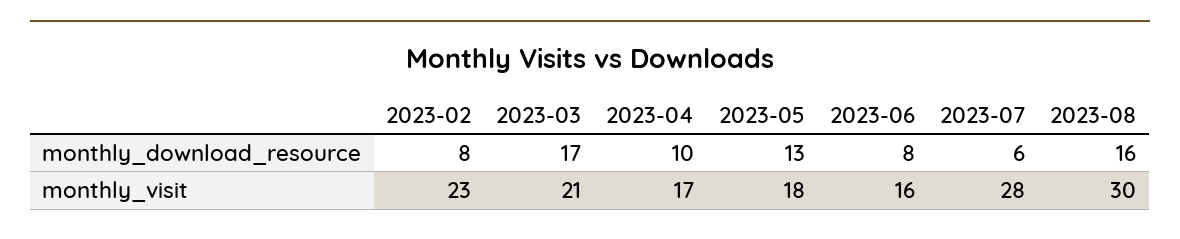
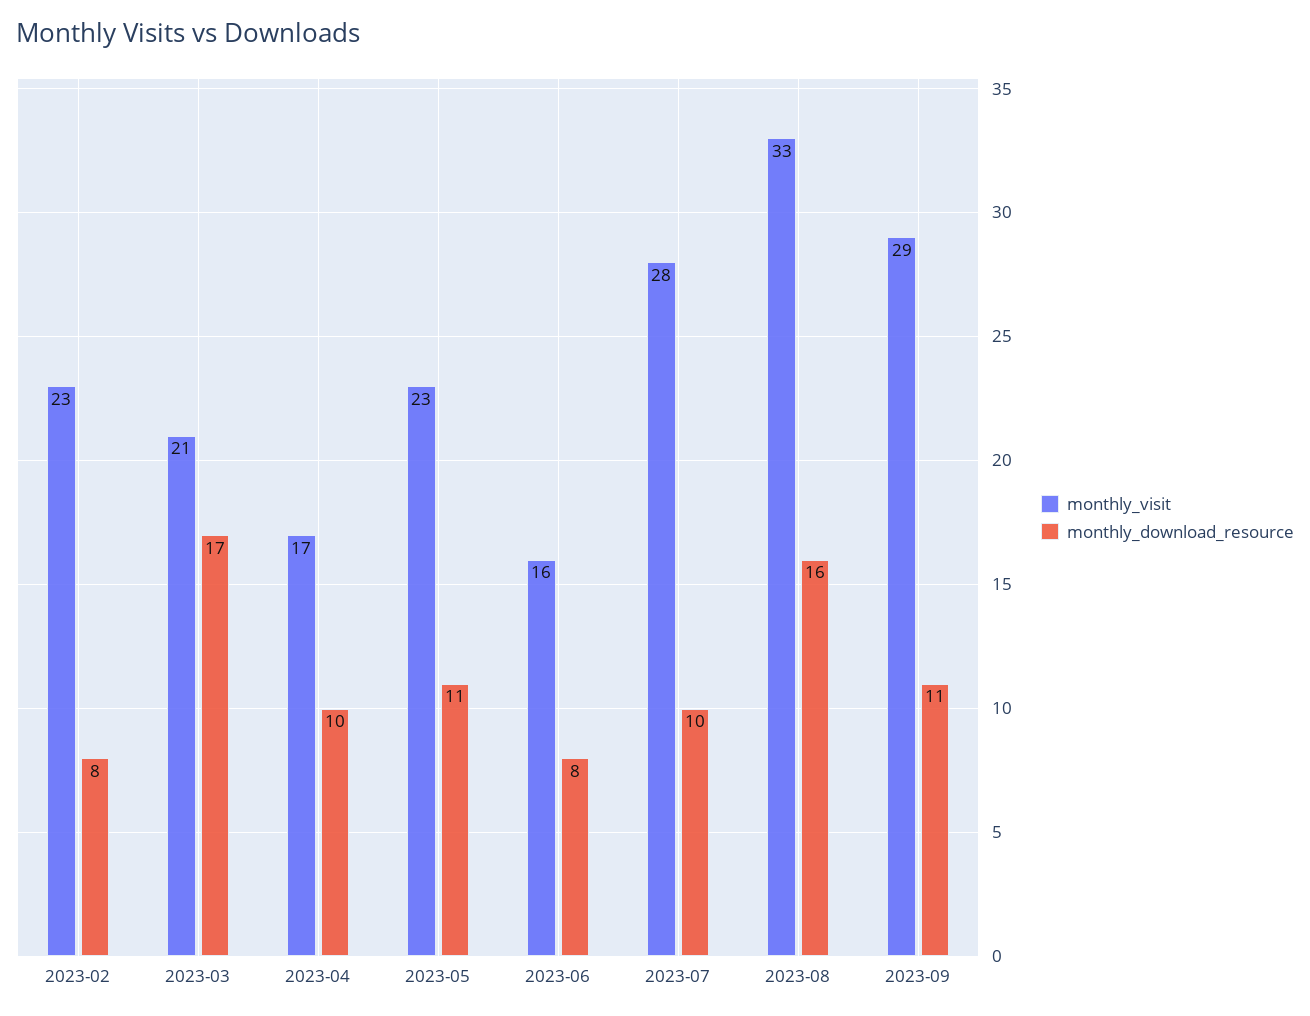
monthly_download_resource, 2023-05: 13 -> 11
monthly_download_resource, 2023-07: 6 -> 10
monthly_visit, 2023-05: 18 -> 23
monthly_visit, 2023-08: 30 -> 33
monthly_visit, 2023-09: none -> 29
monthly_download_resource, 2023-09: none -> 11

